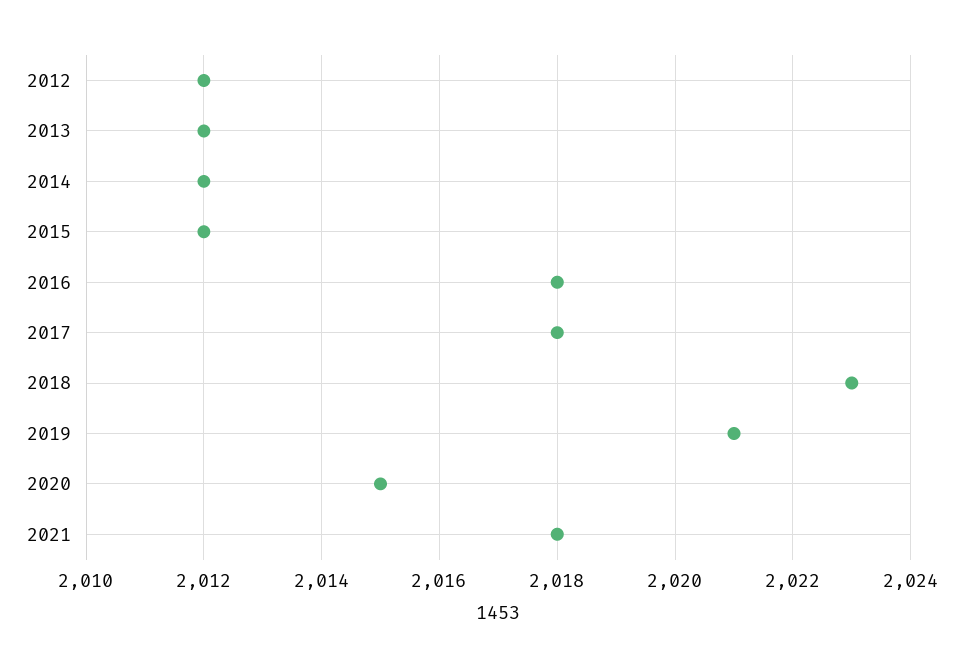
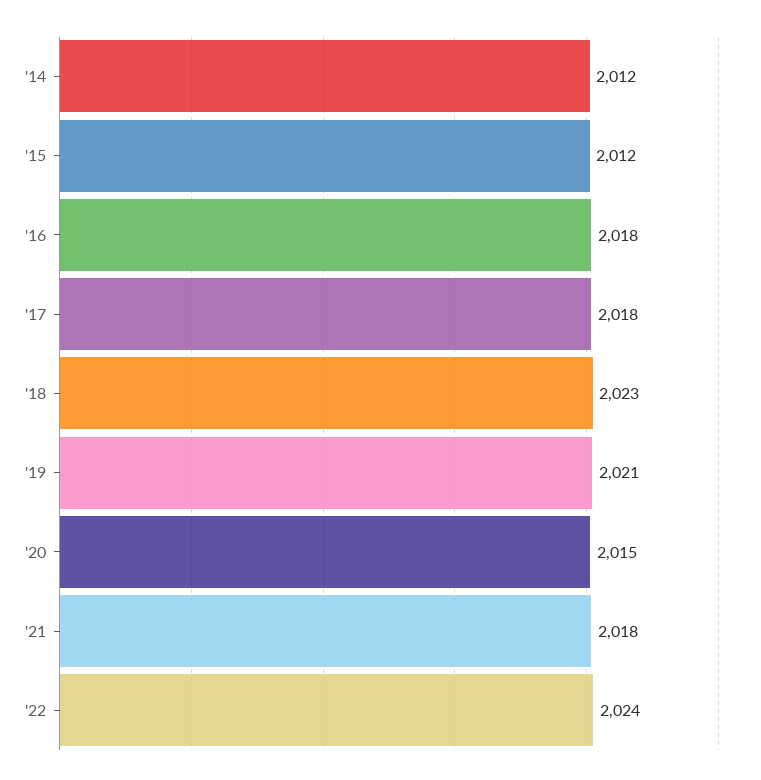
2012: 2012 -> none
2013: 2012 -> none
'22: none -> 2024

